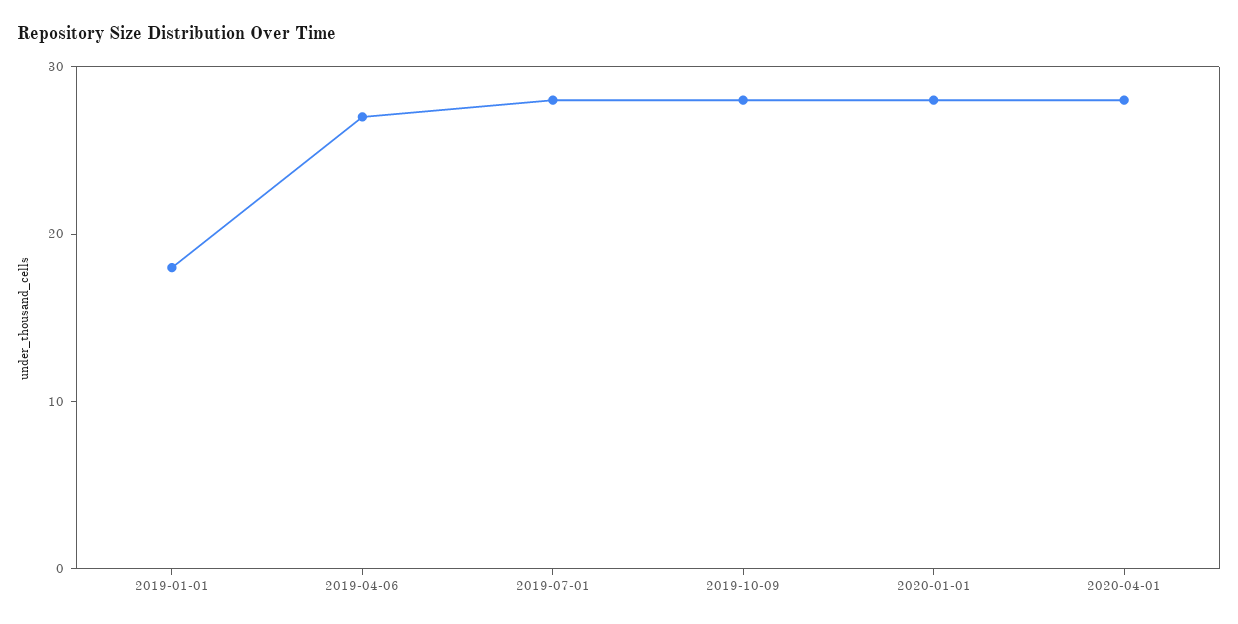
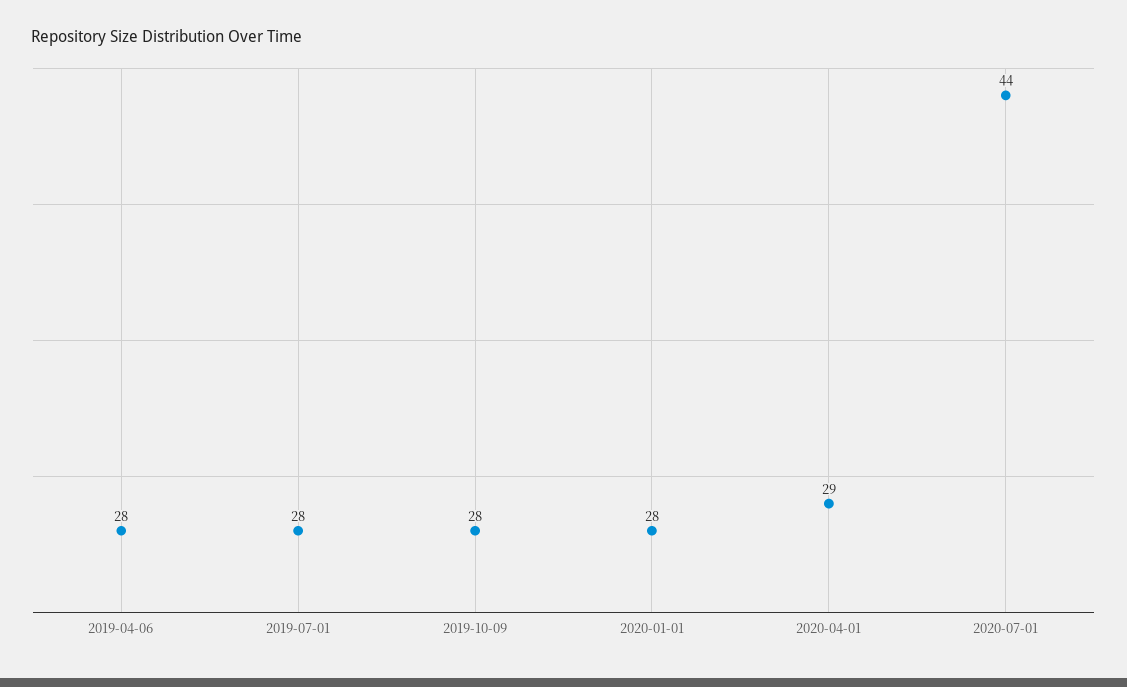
2019-01-01: 18 -> none
2019-04-06: 27 -> 28
2020-04-01: 28 -> 29
2020-07-01: none -> 44

